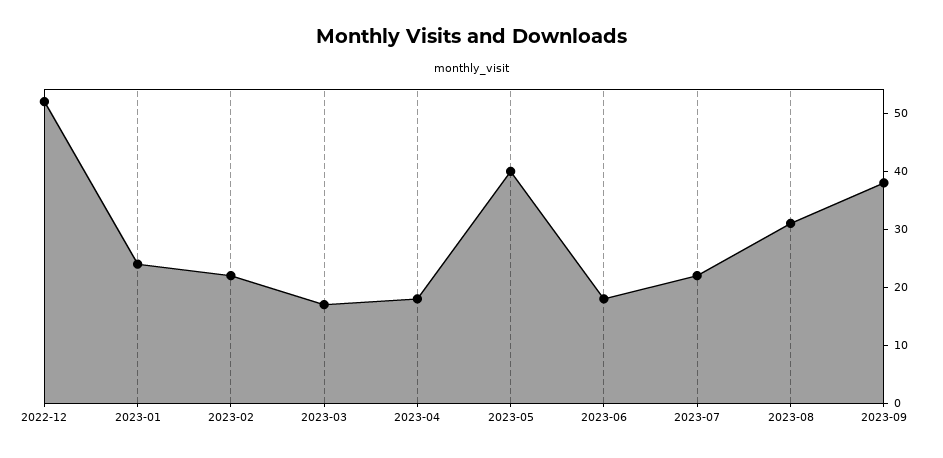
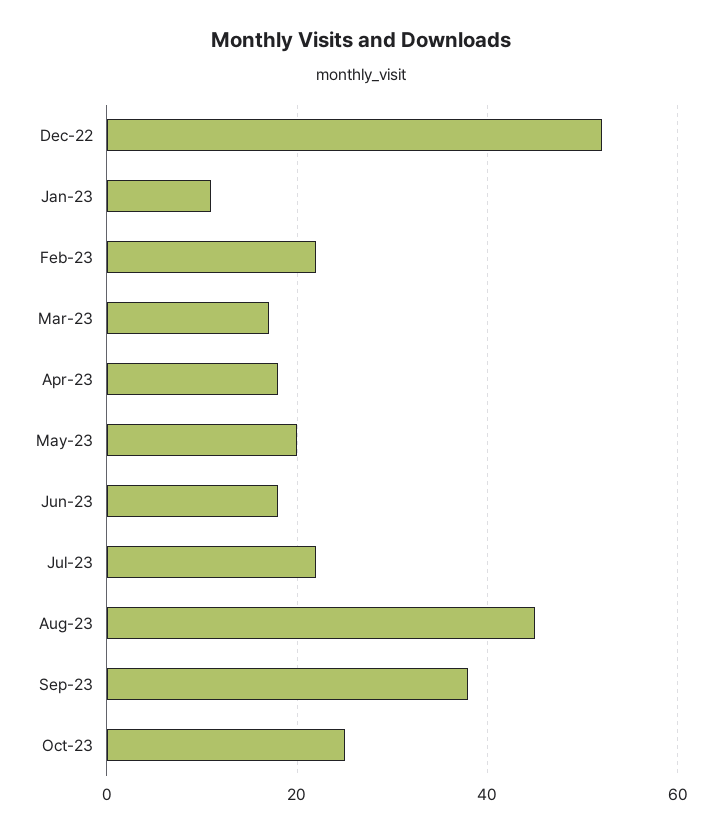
2023-01: 25 -> 10
2023-05: 40 -> 20
2023-08: 30 -> 45
Oct-23: none -> 25

